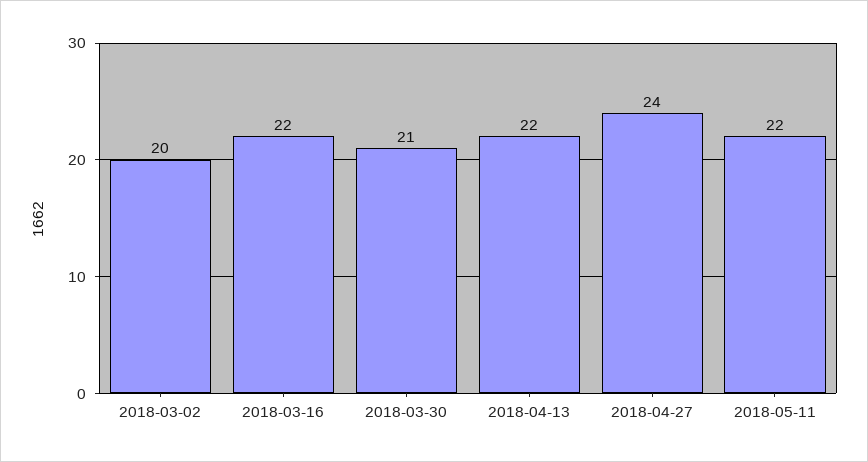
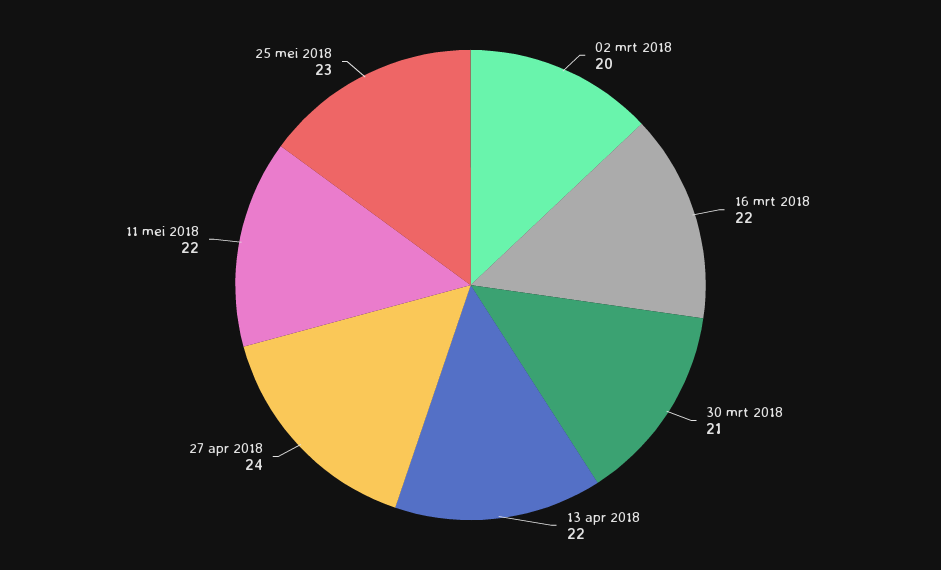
25 mei 2018: none -> 23

